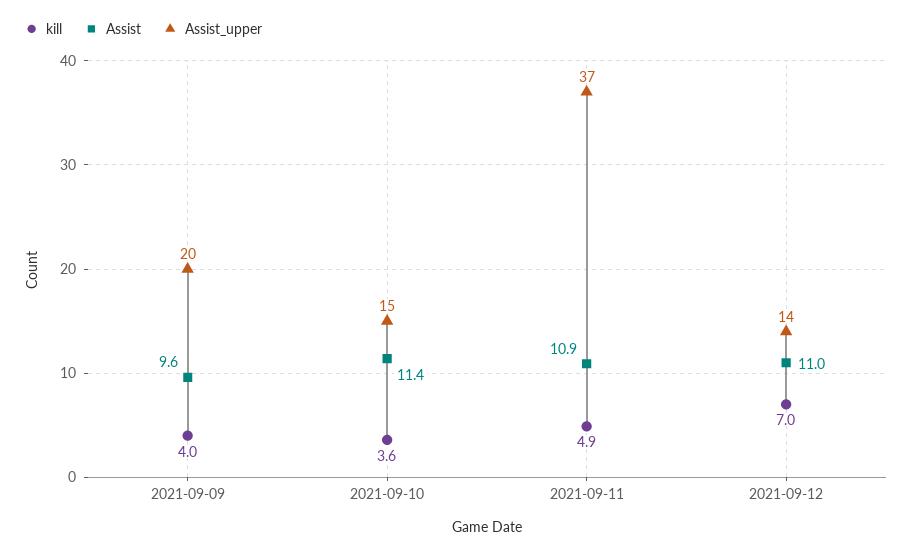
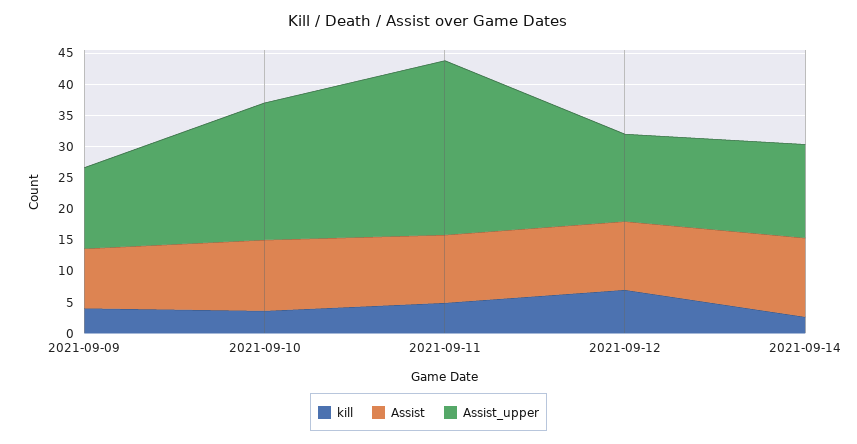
Assist_upper, 2021-09-09: 20 -> 12.5
Assist_upper, 2021-09-10: 15 -> 22.5
Assist_upper, 2021-09-11: 37 -> 27.5
kill, 2021-09-14: none -> 2.5
Assist, 2021-09-14: none -> 12.5
Assist_upper, 2021-09-14: none -> 15

